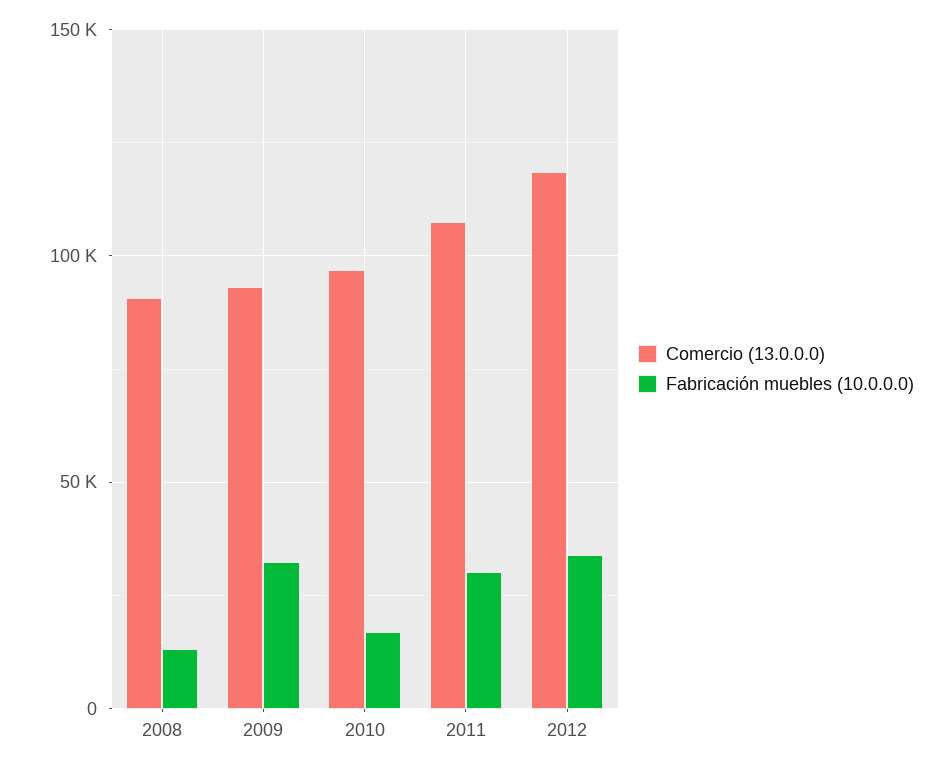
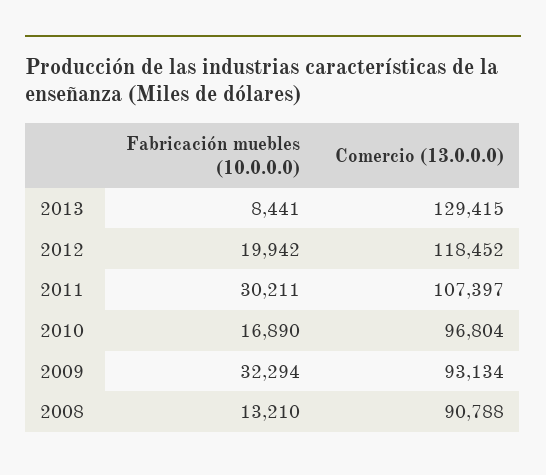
Fabricación muebles (10.0.0.0), 2012: 35000 -> 19942
Fabricación muebles (10.0.0.0), 2013: none -> 8441
Comercio (13.0.0.0), 2013: none -> 129415

